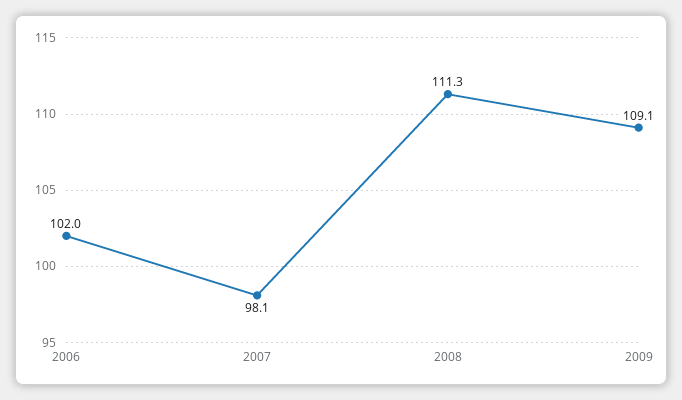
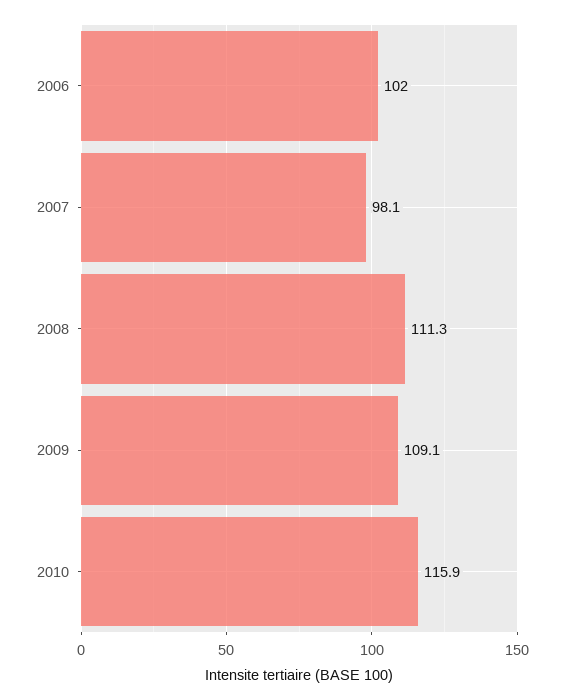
2010: none -> 115.9

